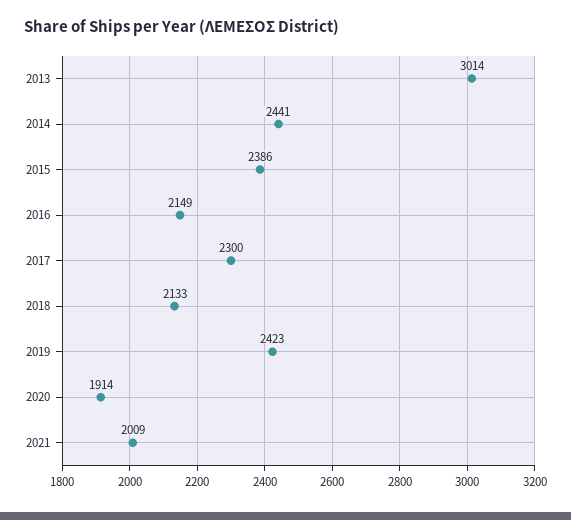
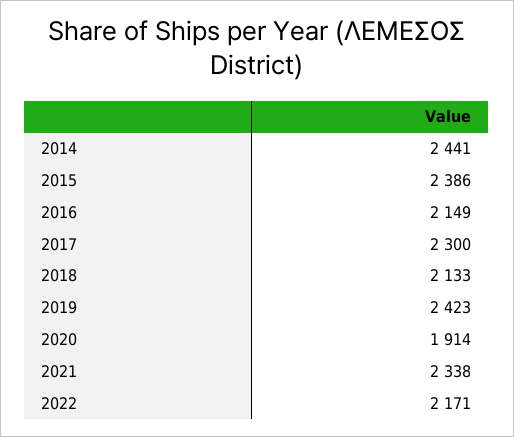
2013: 3014 -> none
2021: 2009 -> 2338
2022: none -> 2171

